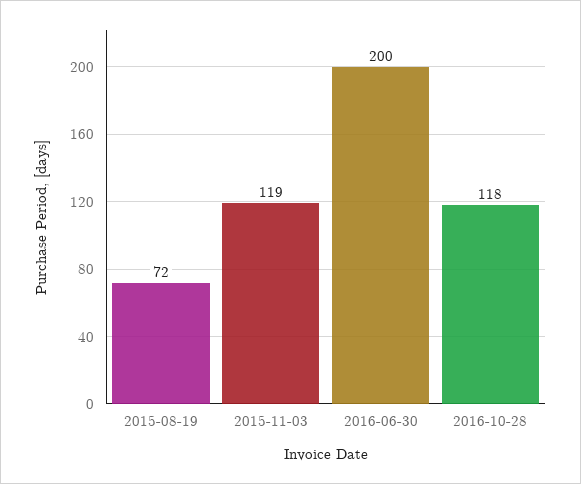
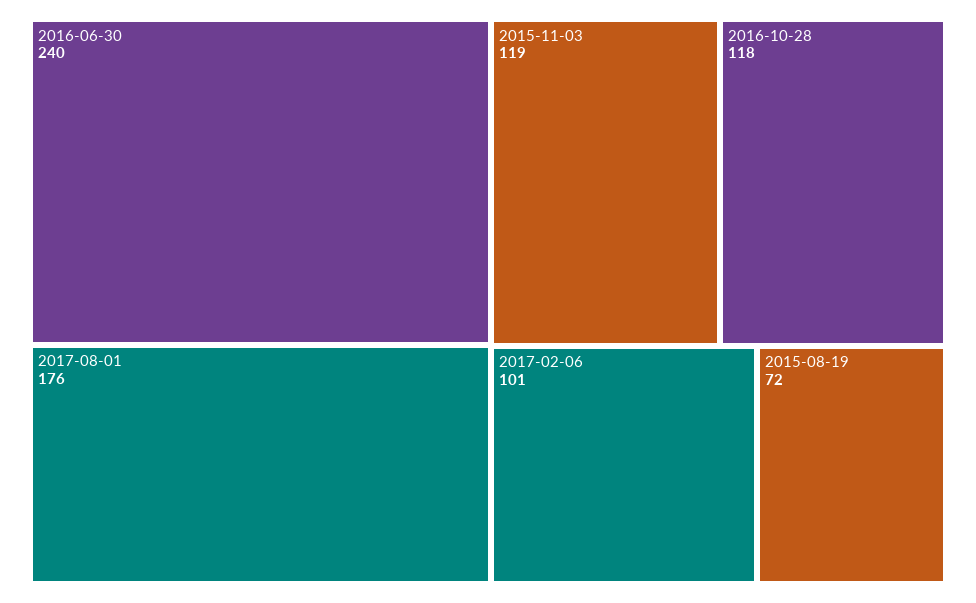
2016-06-30: 200 -> 240
2017-08-01: none -> 176
2017-02-06: none -> 101

